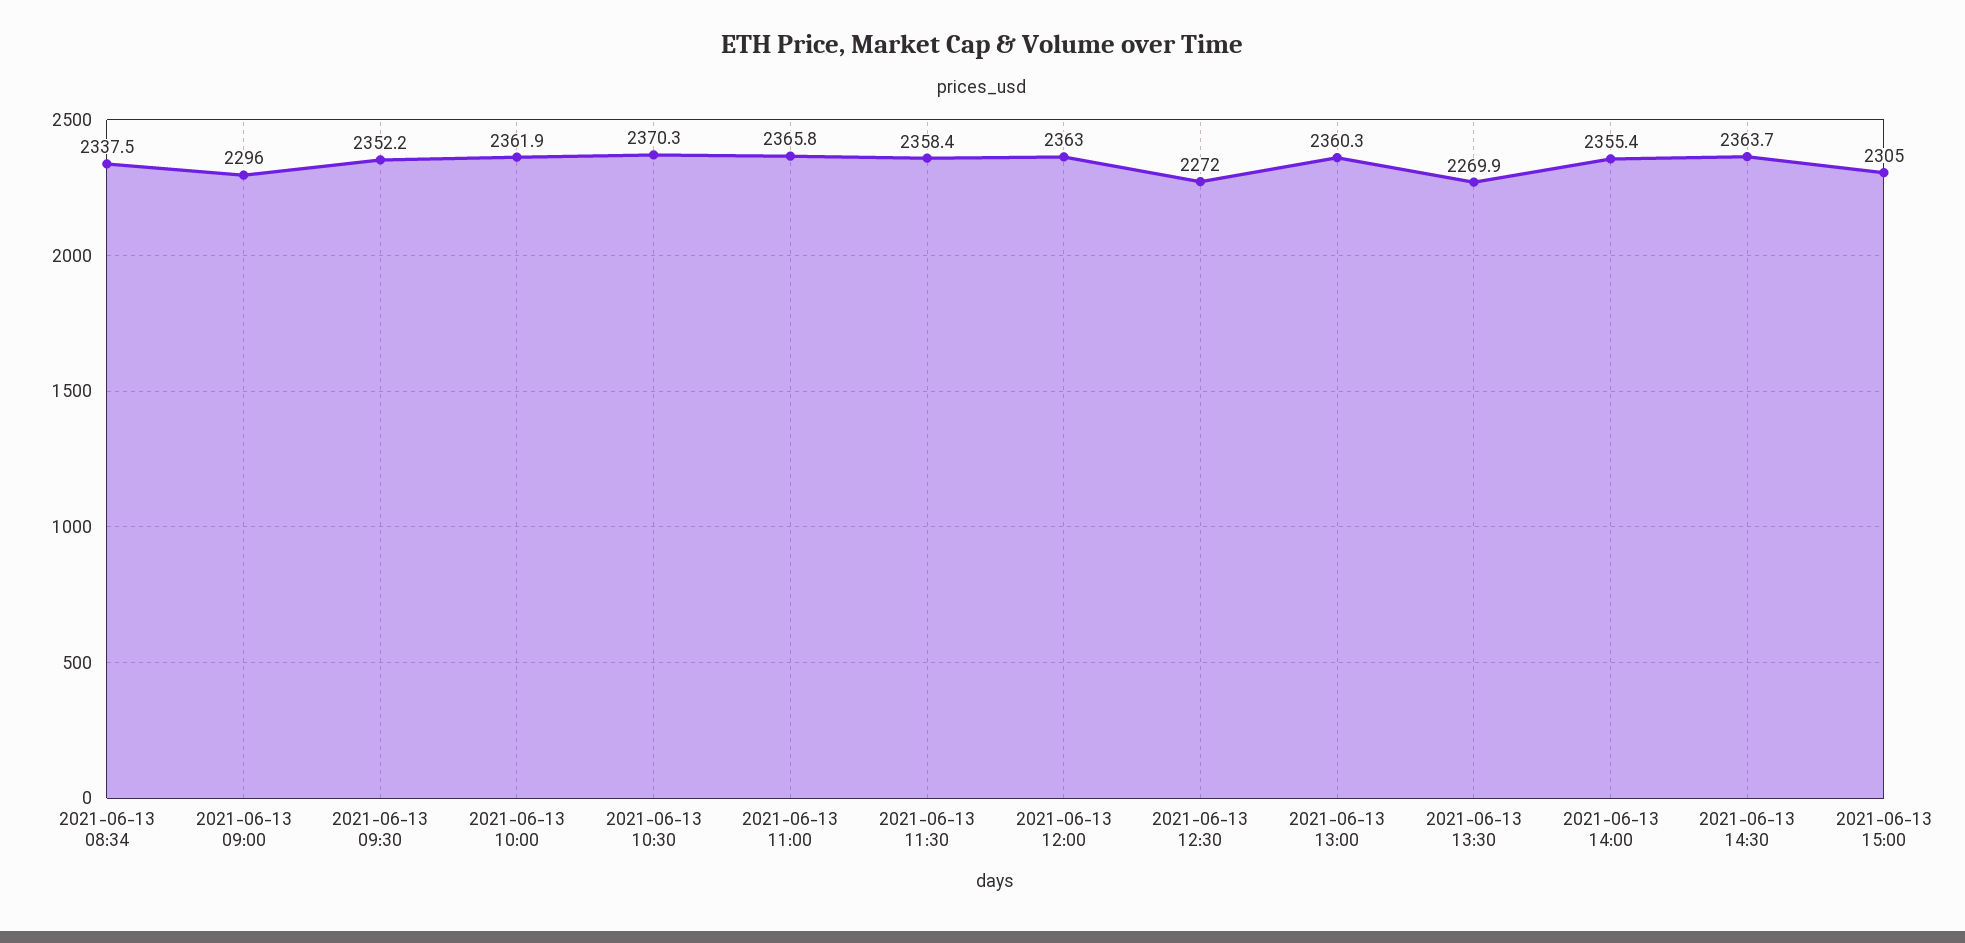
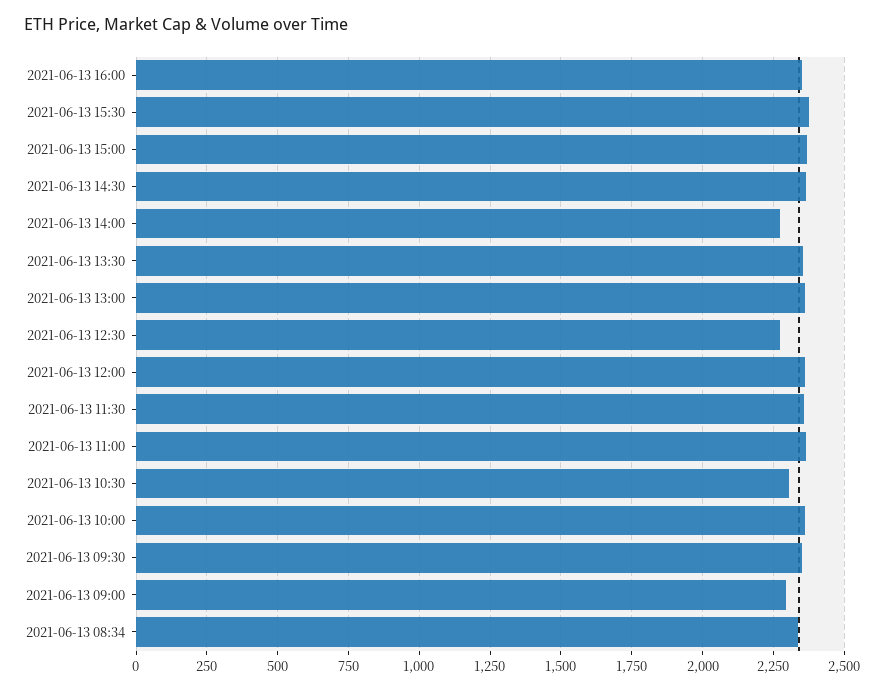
2021-06-13 10:30: 2370.3 -> 2300
2021-06-13 13:30: 2269.9 -> 2350
2021-06-13 14:00: 2355.4 -> 2275
2021-06-13 15:00: 2305 -> 2375
2021-06-13 16:00: none -> 2350
2021-06-13 15:30: none -> 2375

